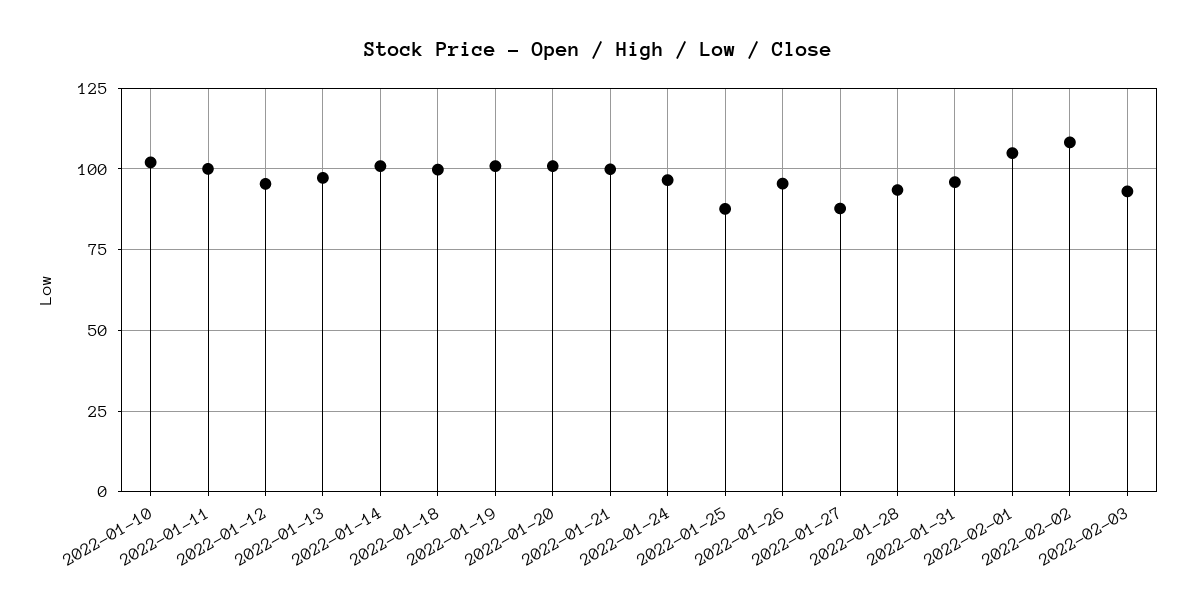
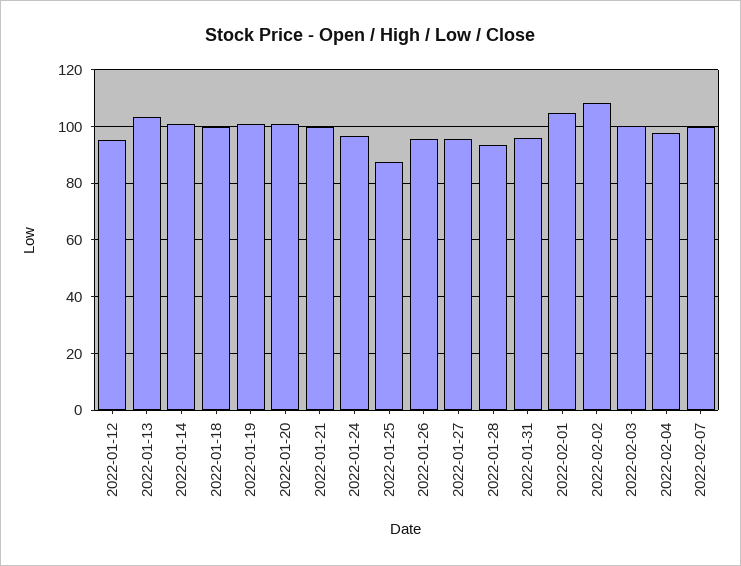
2022-01-10: 102.5 -> none
2022-01-11: 100 -> none
2022-01-13: 97.5 -> 102.5
2022-01-27: 87.5 -> 95
2022-02-03: 92.5 -> 100
2022-02-04: none -> 97.5
2022-02-07: none -> 100

